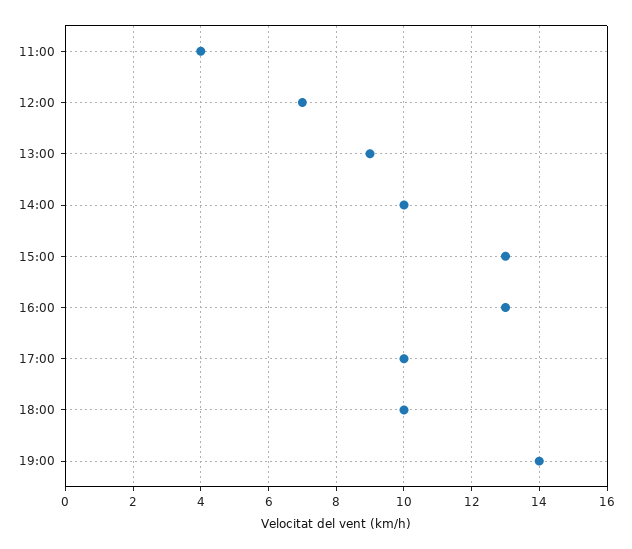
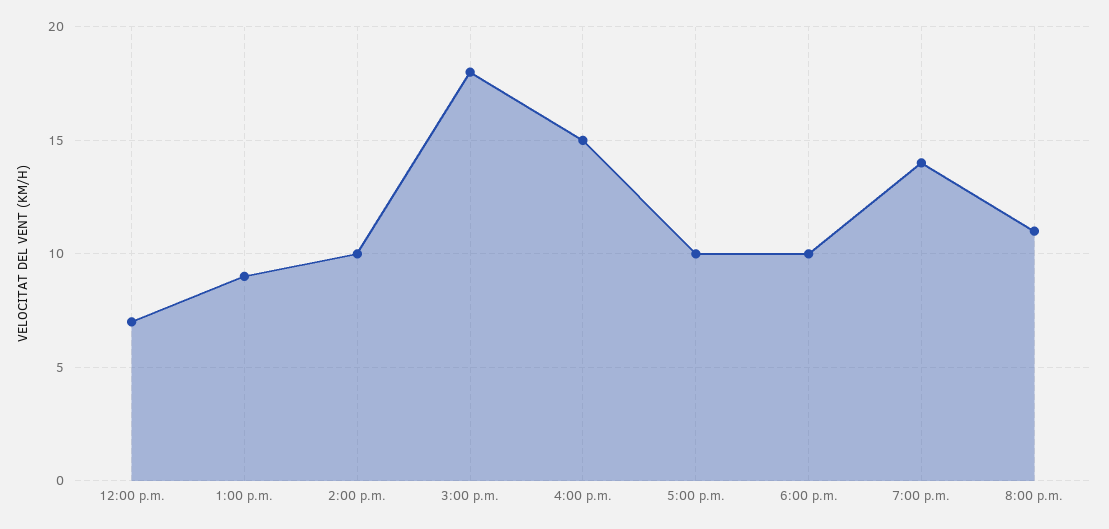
11:00: 4 -> none
15:00: 13 -> 18
16:00: 13 -> 15
8:00 p.m.: none -> 11

